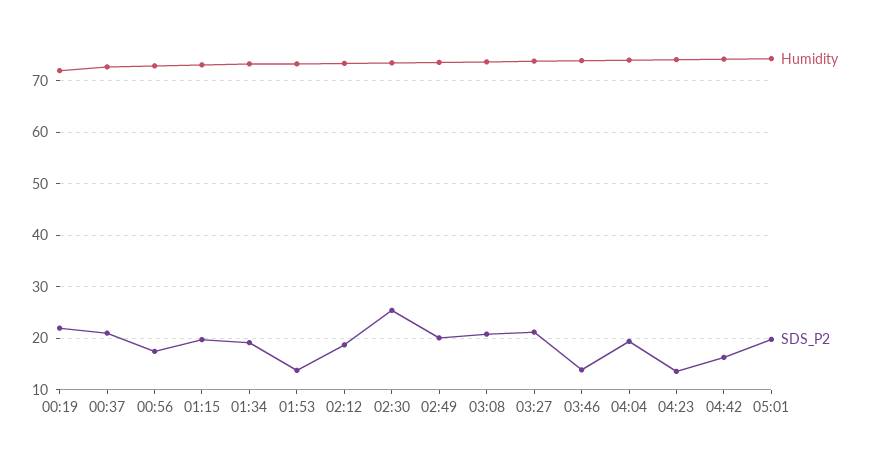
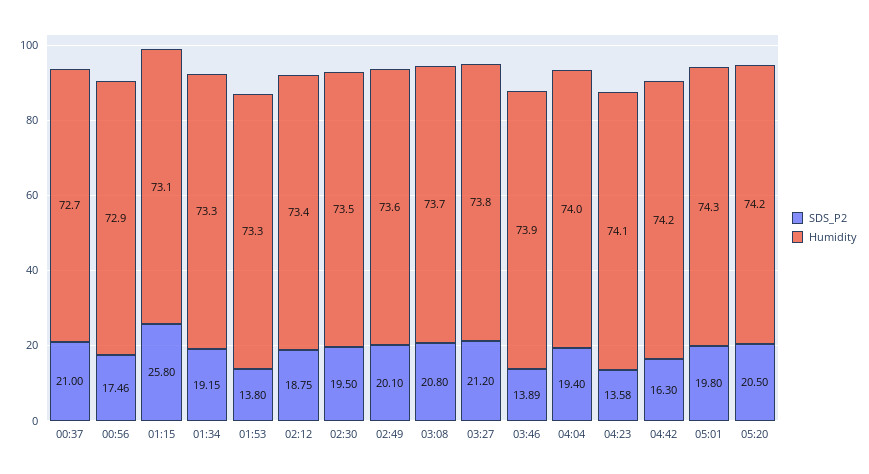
Humidity, 00:19: 72 -> none
SDS_P2, 00:19: 22 -> none
SDS_P2, 01:15: 20 -> 25.8
SDS_P2, 02:30: 26 -> 19.5
SDS_P2, 05:20: none -> 20.5
Humidity, 05:20: none -> 74.2

